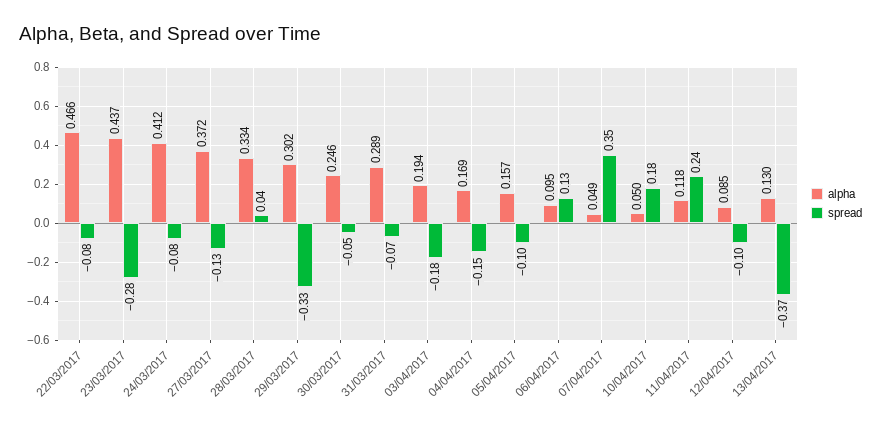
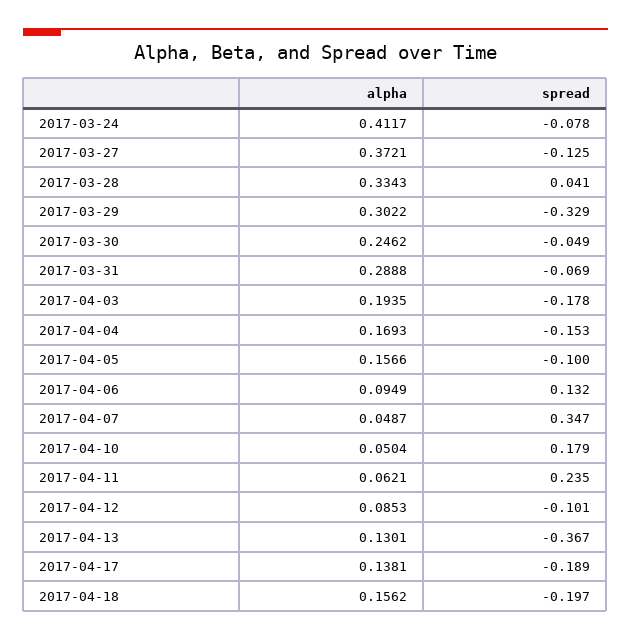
alpha, 22/03/2017: 0.466 -> none
spread, 22/03/2017: -0.08 -> none
alpha, 23/03/2017: 0.437 -> none
spread, 23/03/2017: -0.28 -> none
alpha, 11/04/2017: 0.118 -> 0.0621
alpha, 2017-04-17: none -> 0.1381
spread, 2017-04-17: none -> -0.189
alpha, 2017-04-18: none -> 0.1562
spread, 2017-04-18: none -> -0.197

